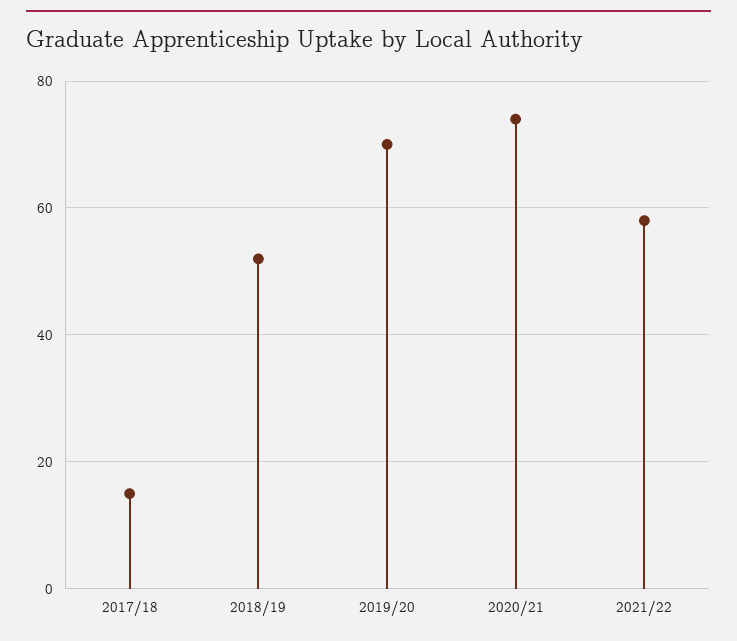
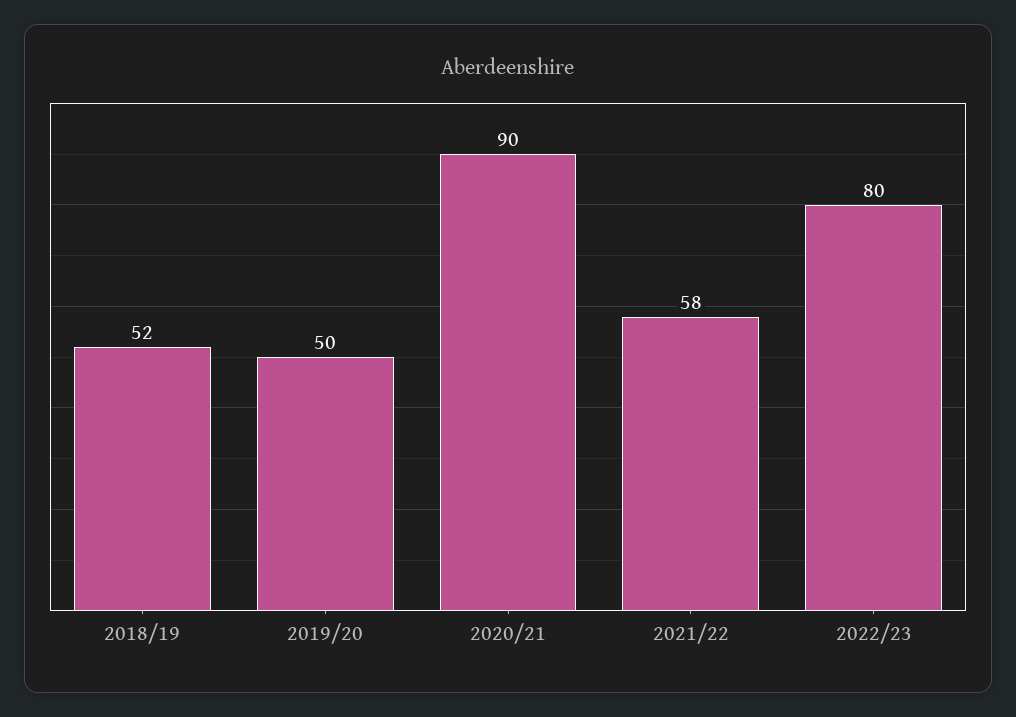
2017/18: 15 -> none
2019/20: 70 -> 50
2020/21: 75 -> 90
2022/23: none -> 80

